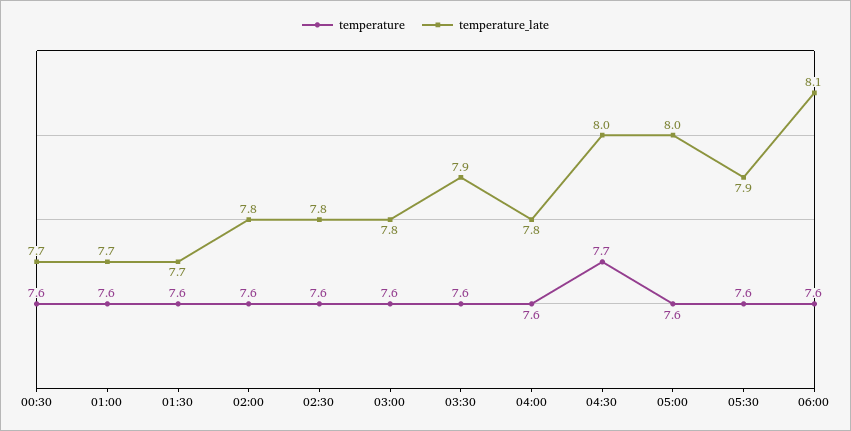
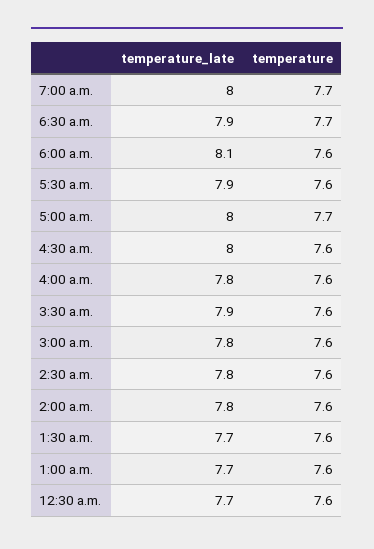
temperature, 04:30: 7.7 -> 7.6
temperature, 05:00: 7.6 -> 7.7
temperature_late, 7:00 a.m.: none -> 8
temperature, 7:00 a.m.: none -> 7.7
temperature_late, 6:30 a.m.: none -> 7.9
temperature, 6:30 a.m.: none -> 7.7

